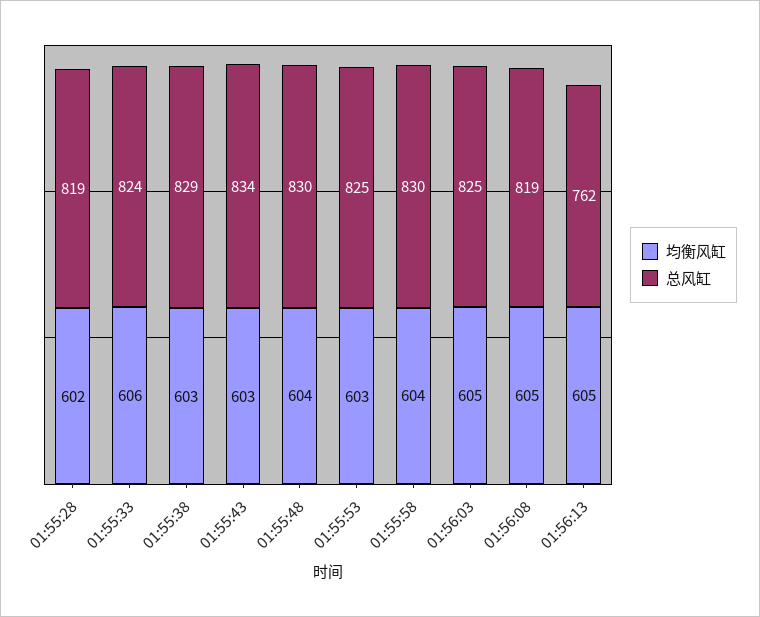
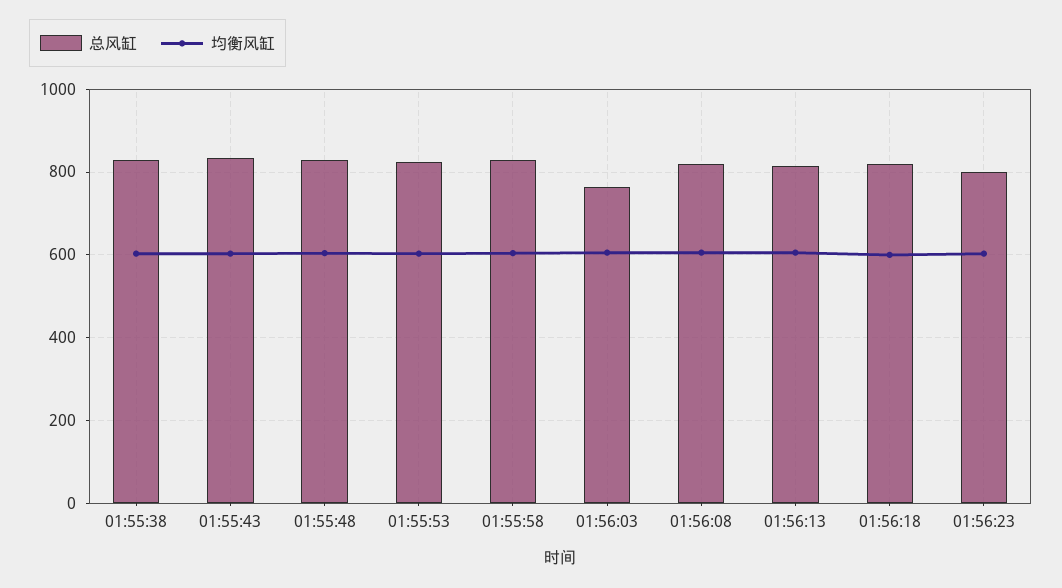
均衡风缸, 01:55:28: 602 -> none
总风缸, 01:55:28: 819 -> none
均衡风缸, 01:55:33: 606 -> none
总风缸, 01:55:33: 824 -> none
总风缸, 01:56:03: 825 -> 760
总风缸, 01:56:13: 762 -> 820
总风缸, 01:56:18: none -> 820
均衡风缸, 01:56:18: none -> 600
总风缸, 01:56:23: none -> 800
均衡风缸, 01:56:23: none -> 600

